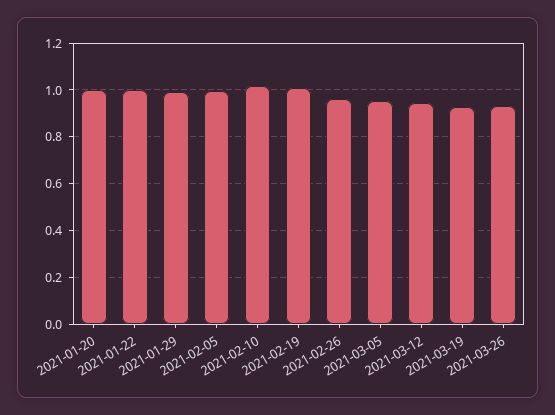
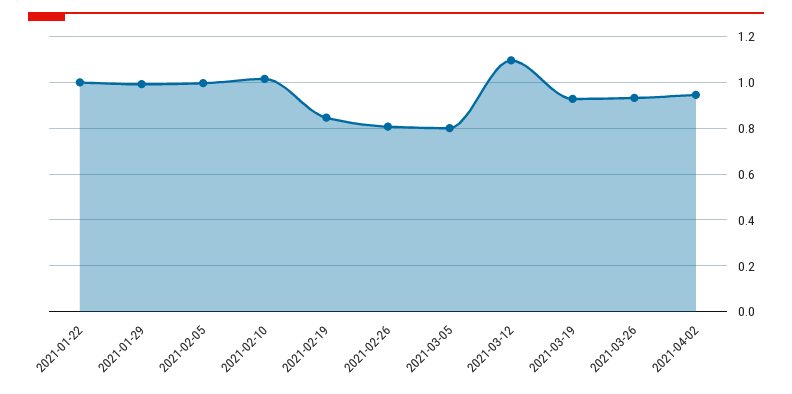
2021-01-20: 1 -> none
2021-02-19: 1 -> 0.85
2021-02-26: 0.95 -> 0.8
2021-03-05: 0.95 -> 0.8
2021-03-12: 0.95 -> 1.1
2021-04-02: none -> 0.95

